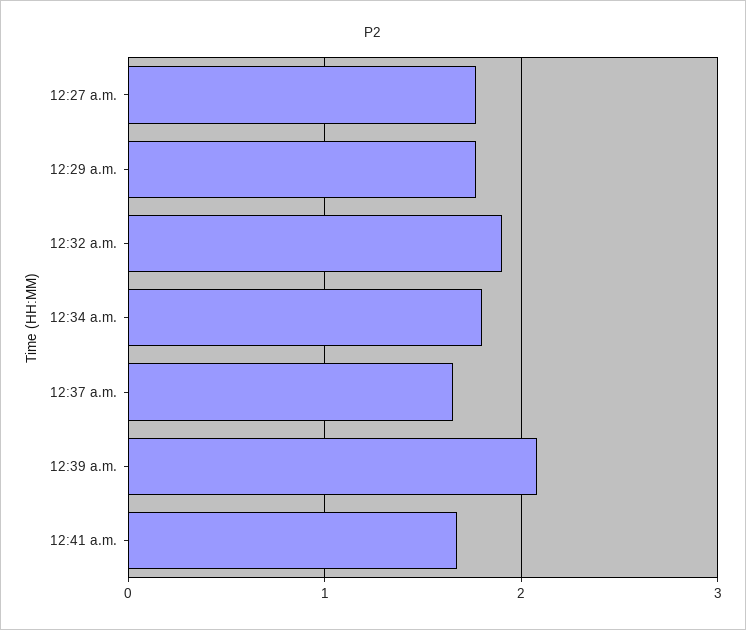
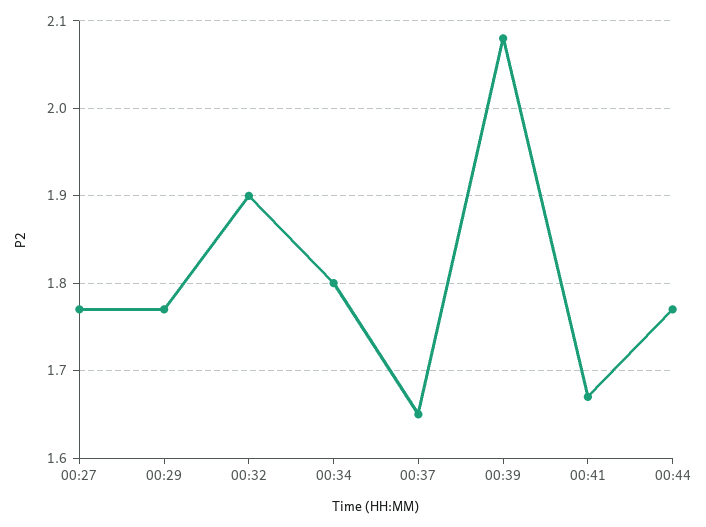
00:44: none -> 1.77

